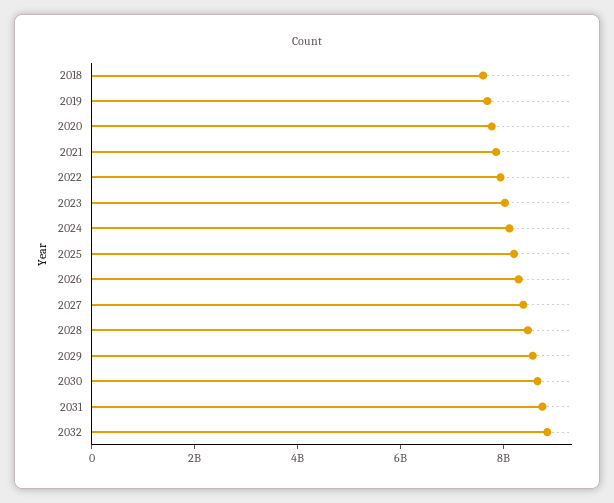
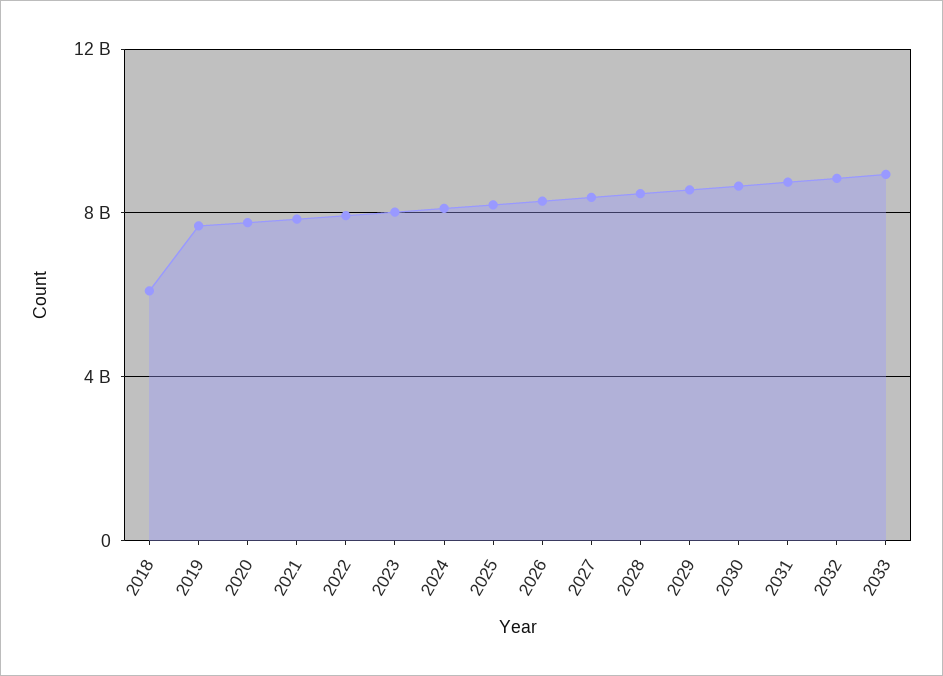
2018: 7500000000 -> 6000000000
2033: none -> 9000000000

